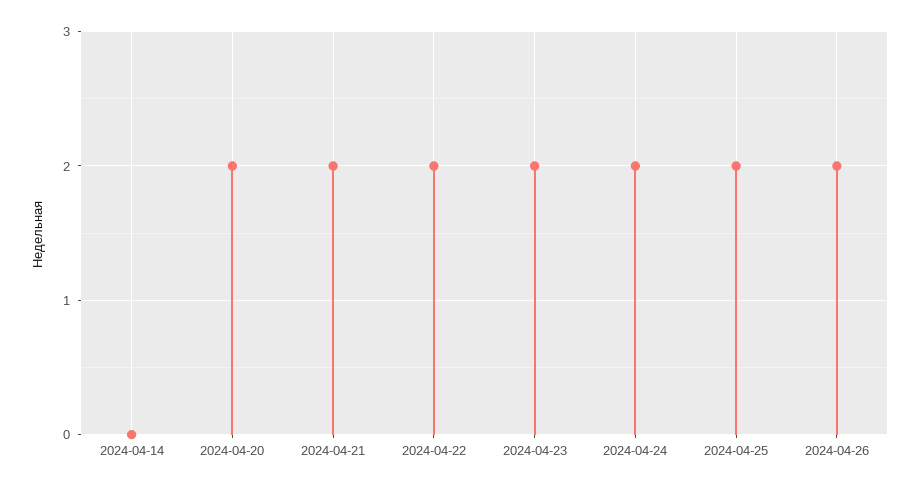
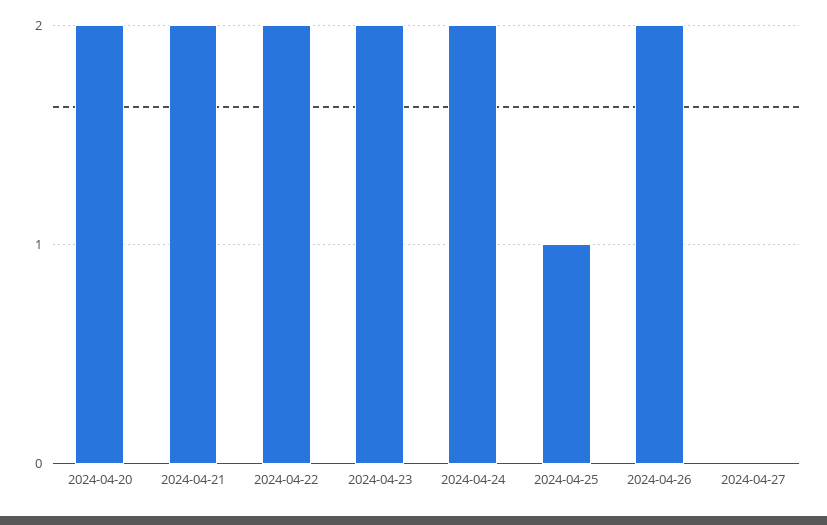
2024-04-14: 0 -> none
2024-04-25: 2 -> 1
2024-04-27: none -> 0

